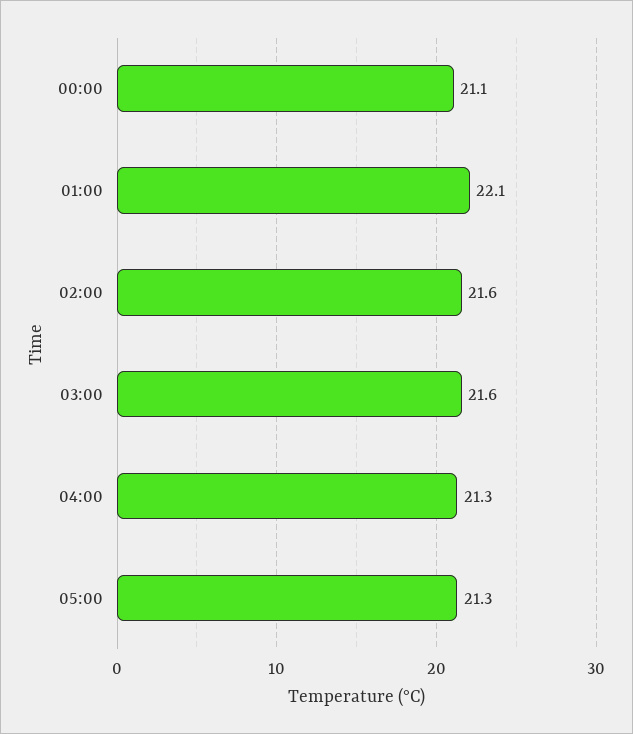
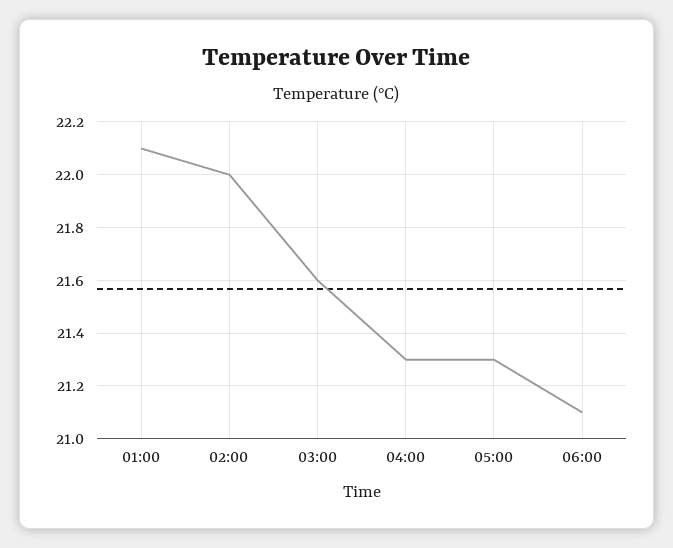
00:00: 21.1 -> none
02:00: 21.6 -> 22
06:00: none -> 21.1

